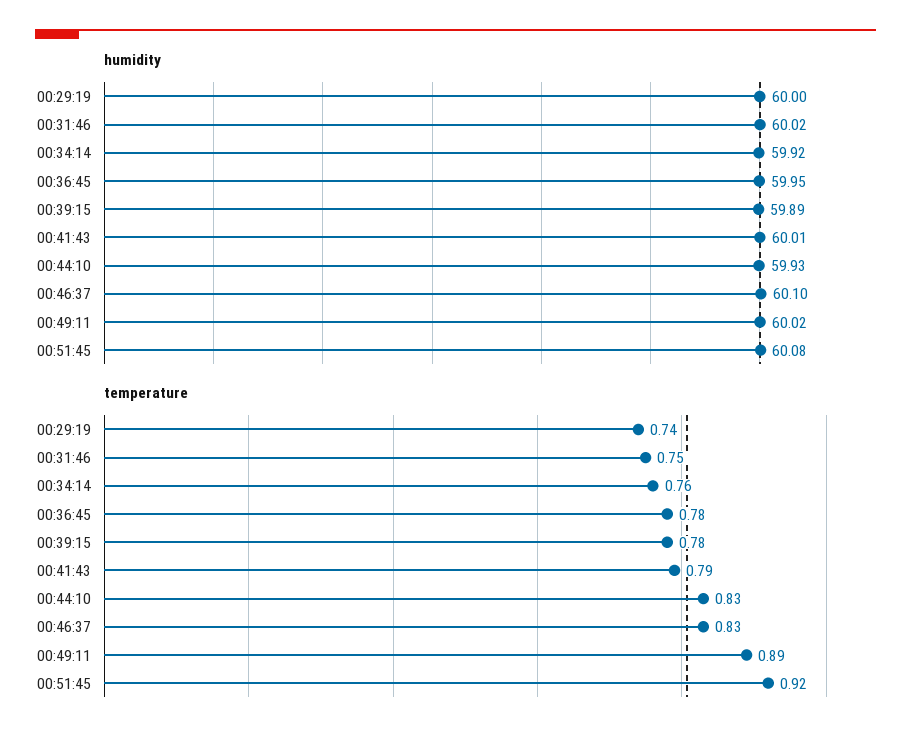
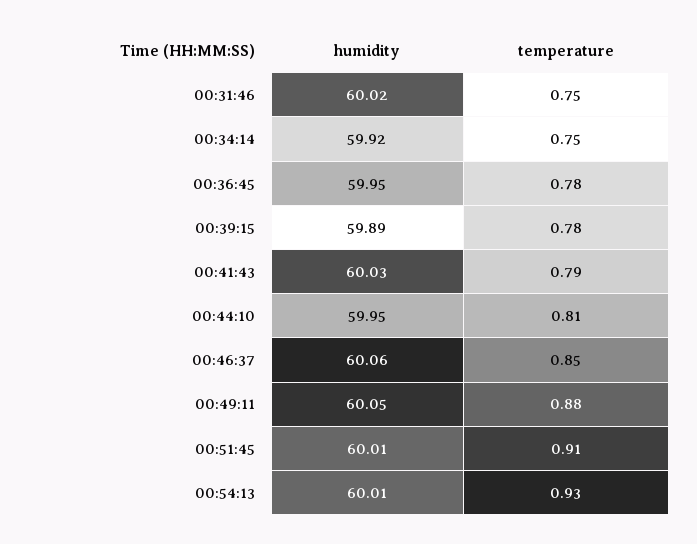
humidity, 00:29:19: 60 -> none
humidity, 00:41:43: 60.01 -> 60.03
humidity, 00:44:10: 59.93 -> 59.95
humidity, 00:46:37: 60.1 -> 60.06
humidity, 00:49:11: 60.02 -> 60.05
humidity, 00:51:45: 60.08 -> 60.01
temperature, 00:29:19: 0.74 -> none
temperature, 00:34:14: 0.76 -> 0.75
temperature, 00:44:10: 0.83 -> 0.81
temperature, 00:46:37: 0.83 -> 0.85
temperature, 00:49:11: 0.89 -> 0.88
temperature, 00:51:45: 0.92 -> 0.91
humidity, 00:54:13: none -> 60.01
temperature, 00:54:13: none -> 0.93

